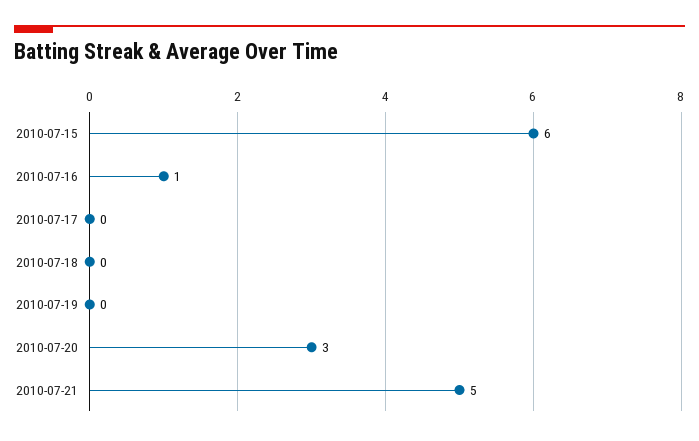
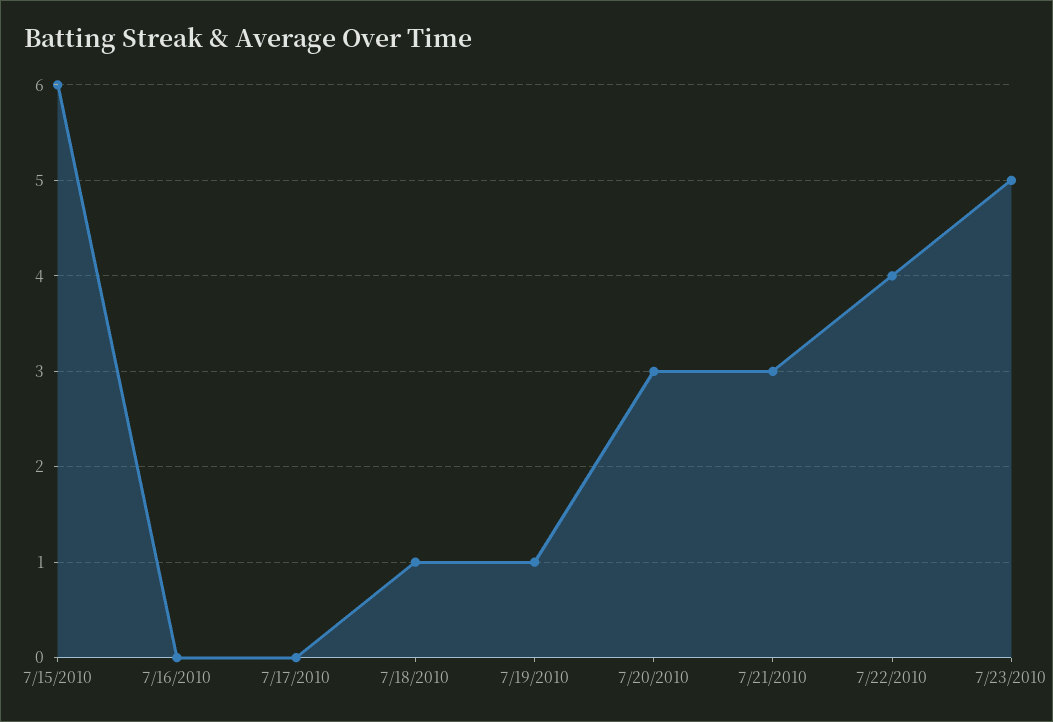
2010-07-16: 1 -> 0
2010-07-18: 0 -> 1
2010-07-19: 0 -> 1
2010-07-21: 5 -> 3
7/22/2010: none -> 4
7/23/2010: none -> 5

